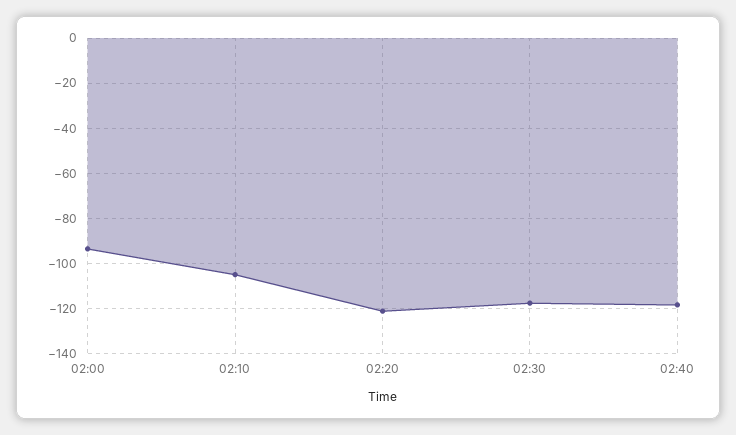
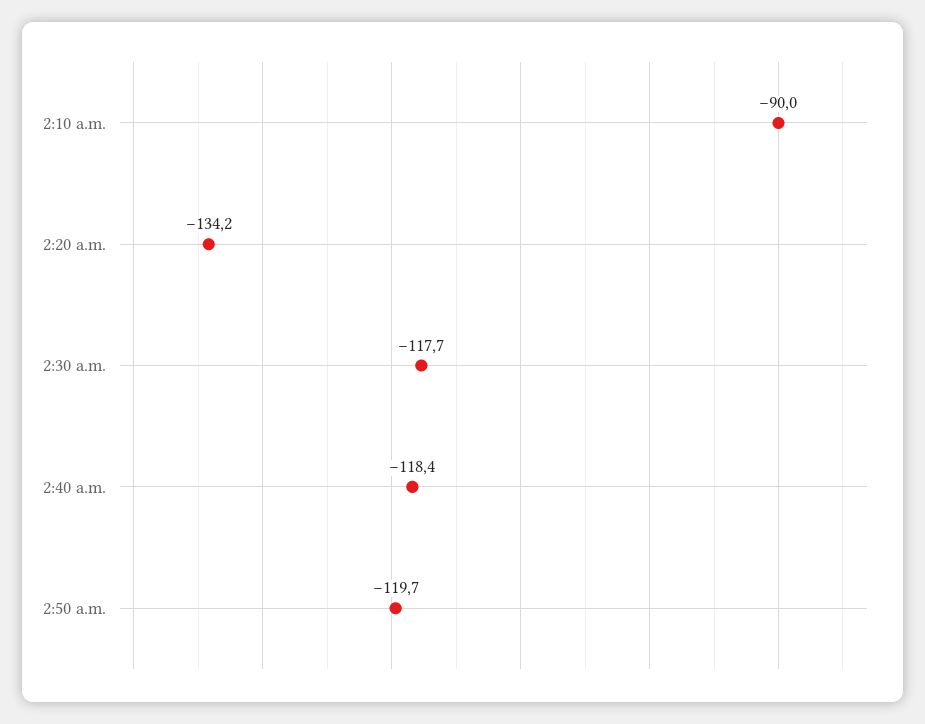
02:00: -95 -> none
02:10: -105 -> -90
02:20: -120 -> -134.2
2:50 a.m.: none -> -119.7

